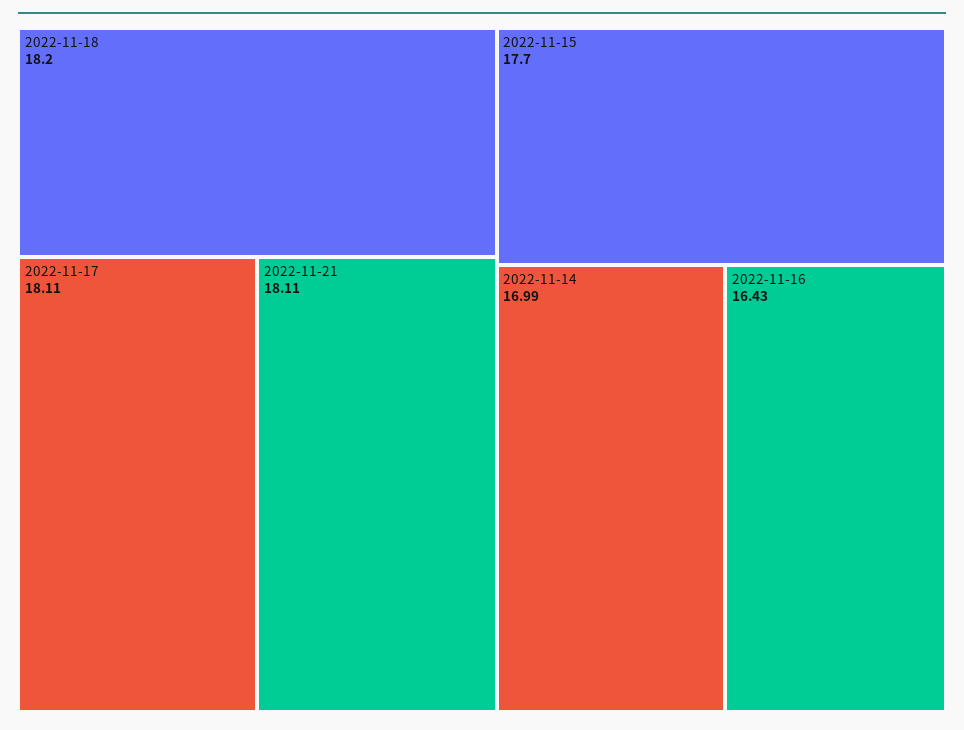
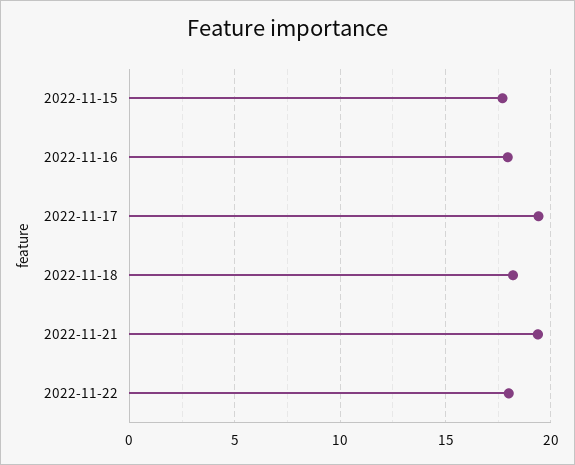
2022-11-17: 18.11 -> 19.5
2022-11-21: 18.11 -> 19.5
2022-11-14: 16.99 -> none
2022-11-16: 16.43 -> 18
2022-11-22: none -> 18

